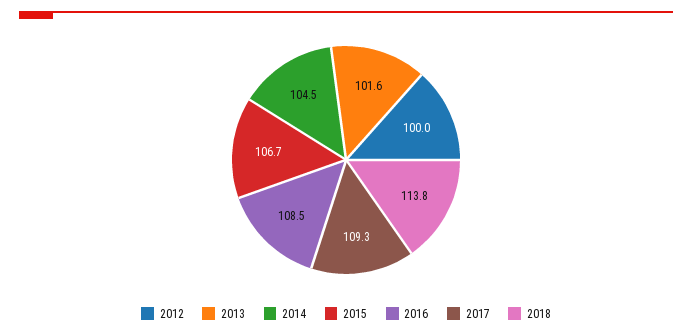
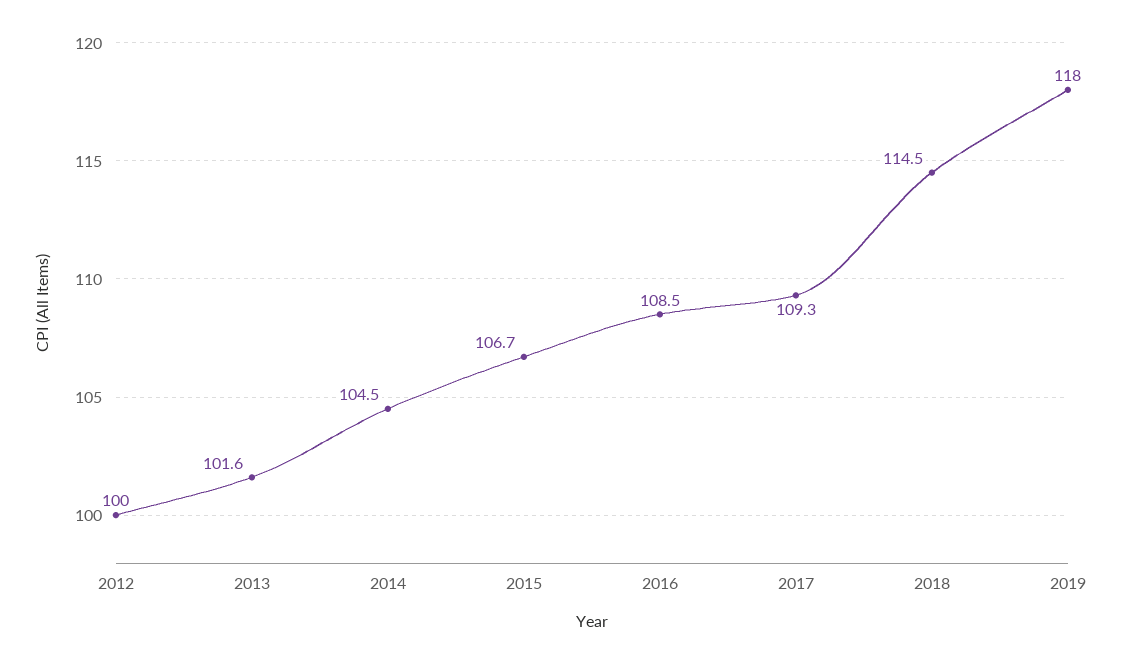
2018: 113.8 -> 114.5
2019: none -> 118

